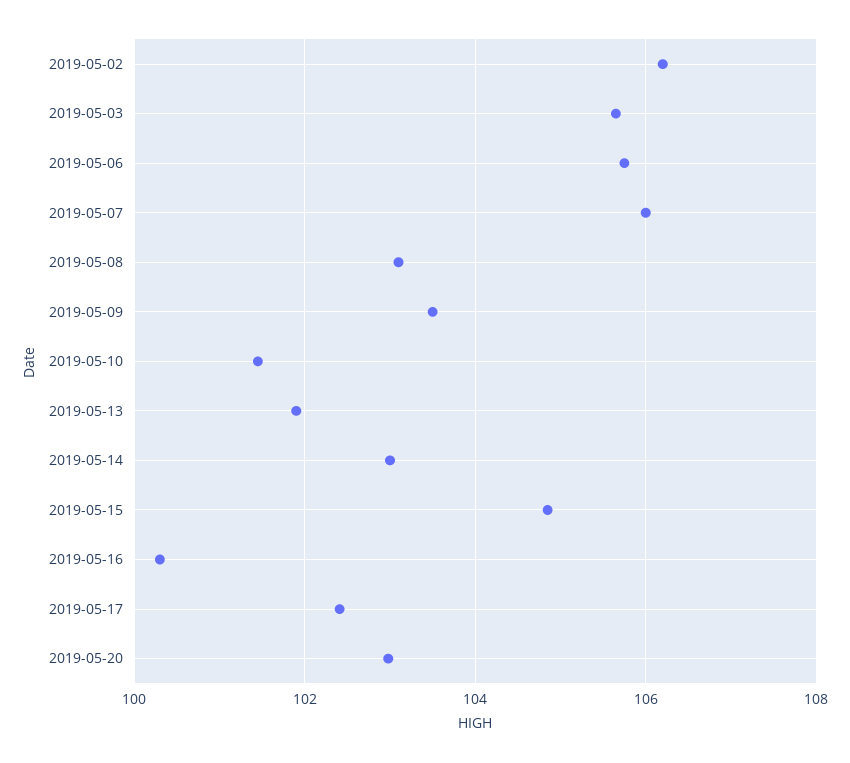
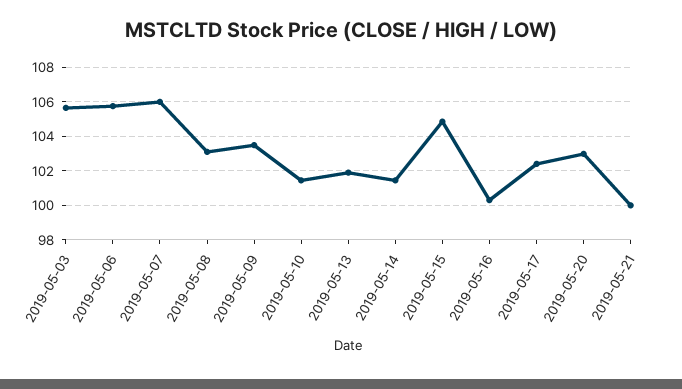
2019-05-02: 106.2 -> none
2019-05-14: 103 -> 101.5
2019-05-21: none -> 100

